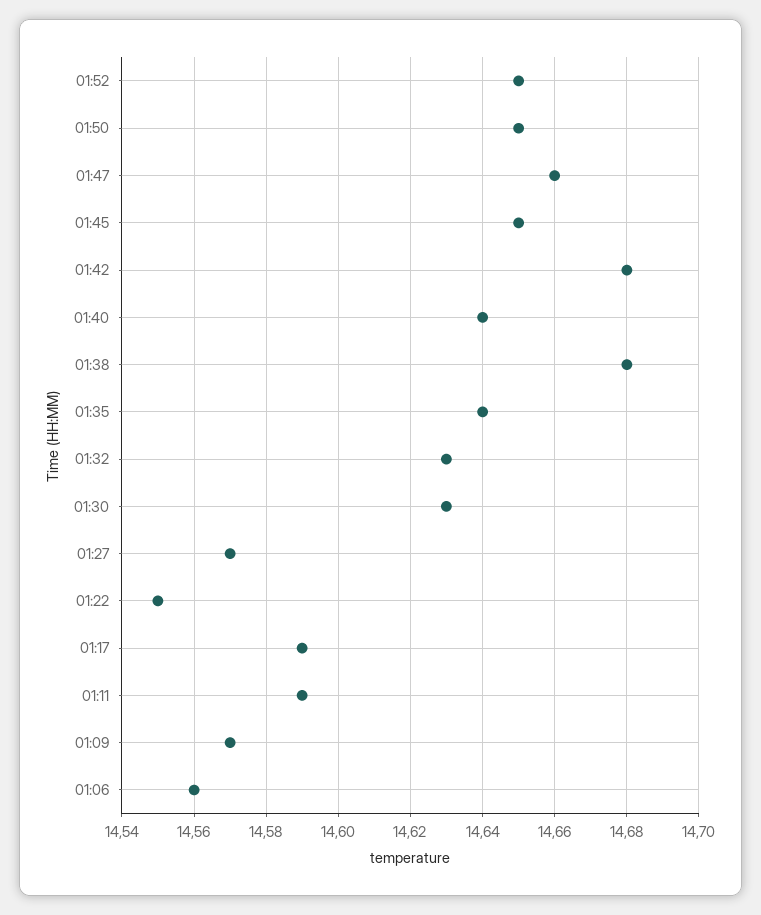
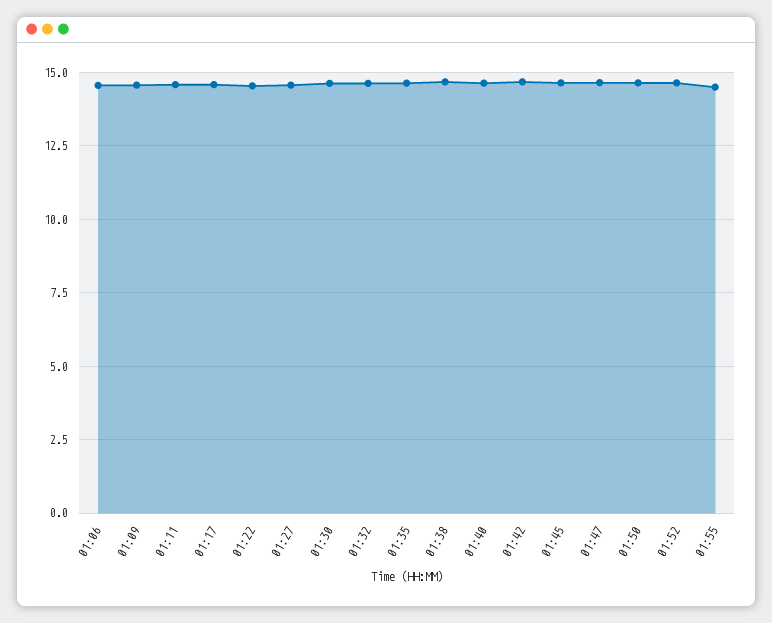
01:55: none -> 14.5

